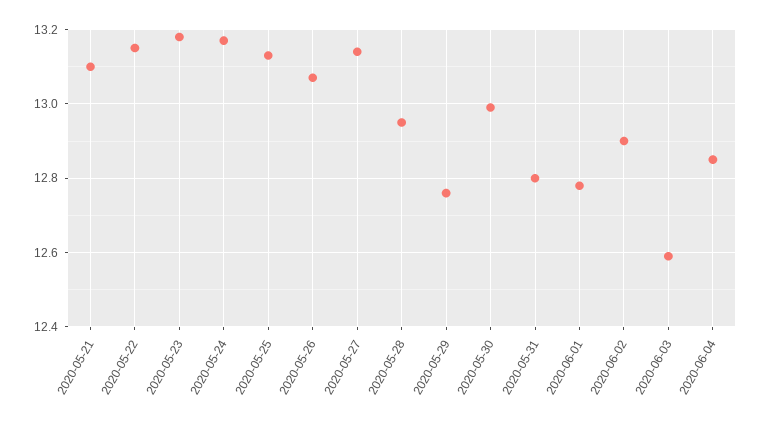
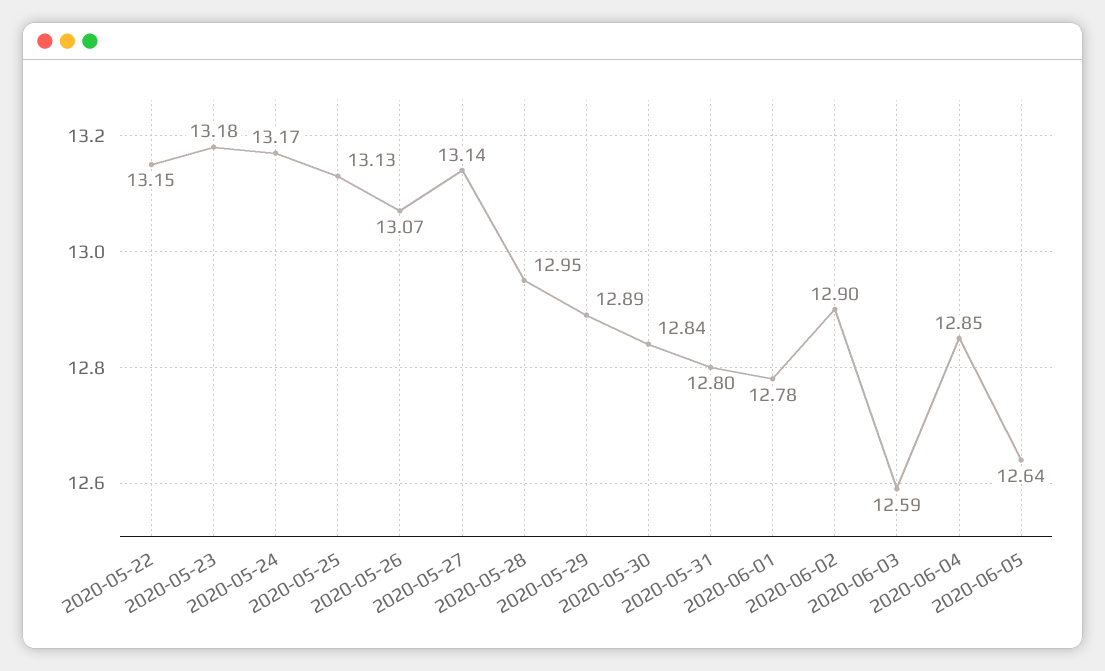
2020-05-21: 13.1 -> none
2020-05-29: 12.75 -> 12.89
2020-05-30: 13 -> 12.84
2020-06-05: none -> 12.64

